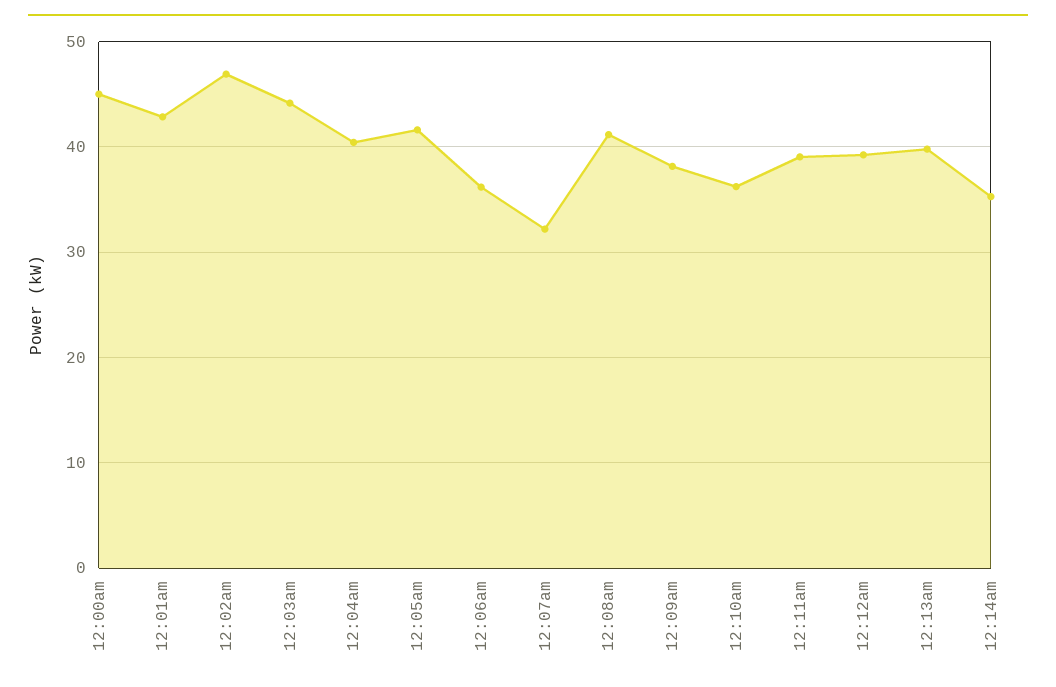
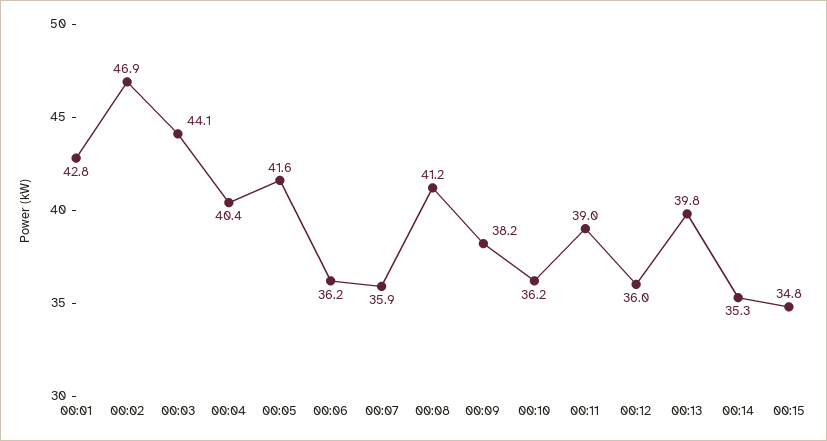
12:00am: 45 -> none
12:07am: 32 -> 35.9
12:12am: 39 -> 36
00:15: none -> 34.8

